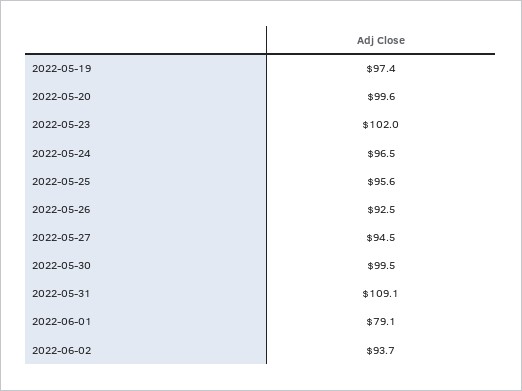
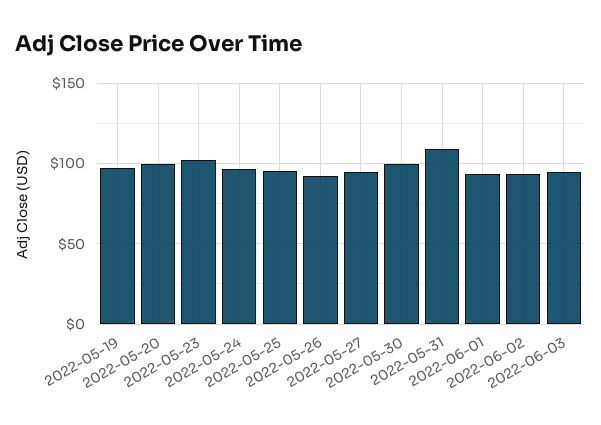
2022-06-01: 79.1 -> 95
2022-06-03: none -> 95

